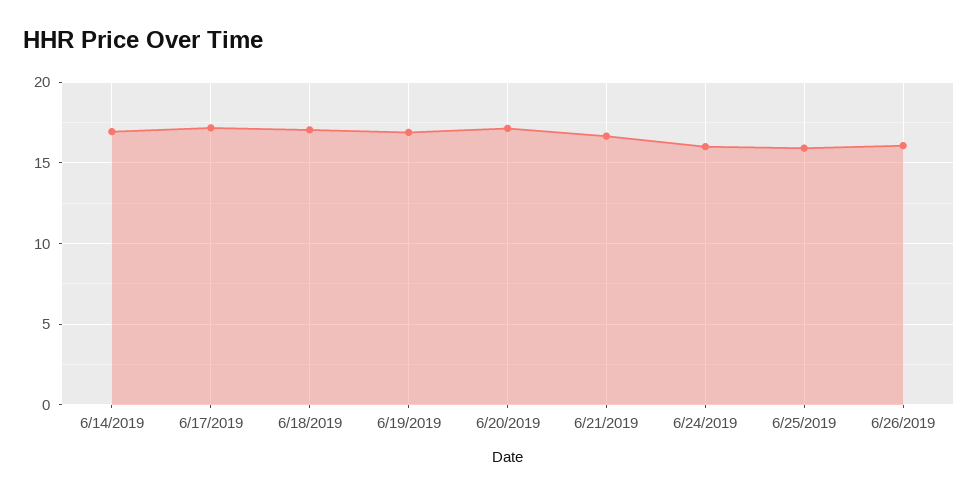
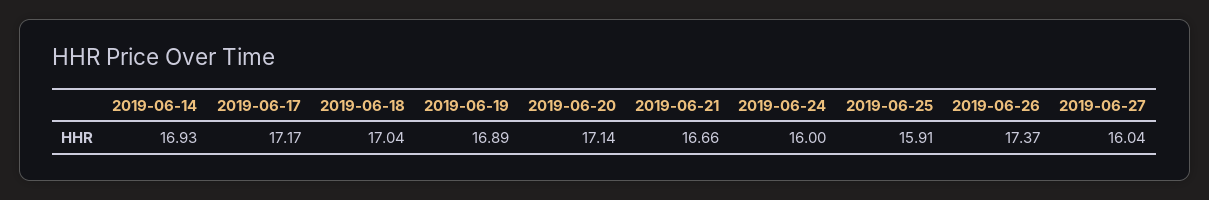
6/26/2019: 16 -> 17.37
2019-06-27: none -> 16.04

